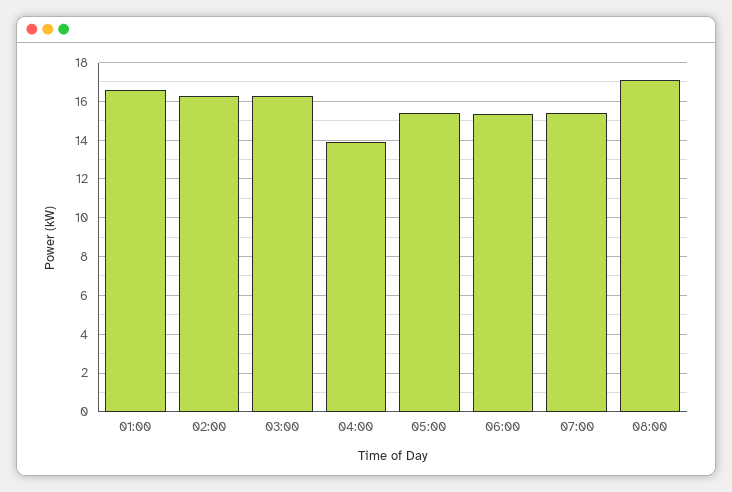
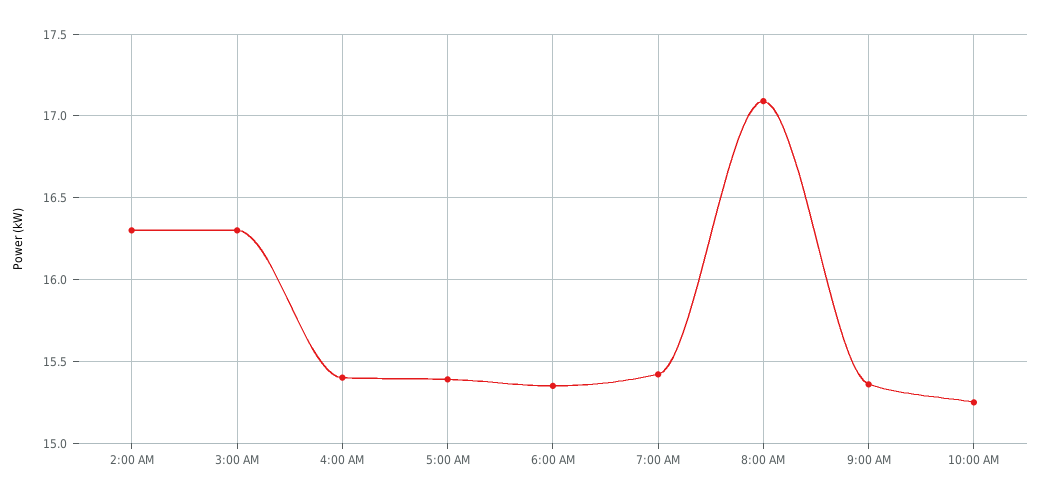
01:00: 16.5 -> none
04:00: 14 -> 15.4
9:00 AM: none -> 15.35
10:00 AM: none -> 15.25

